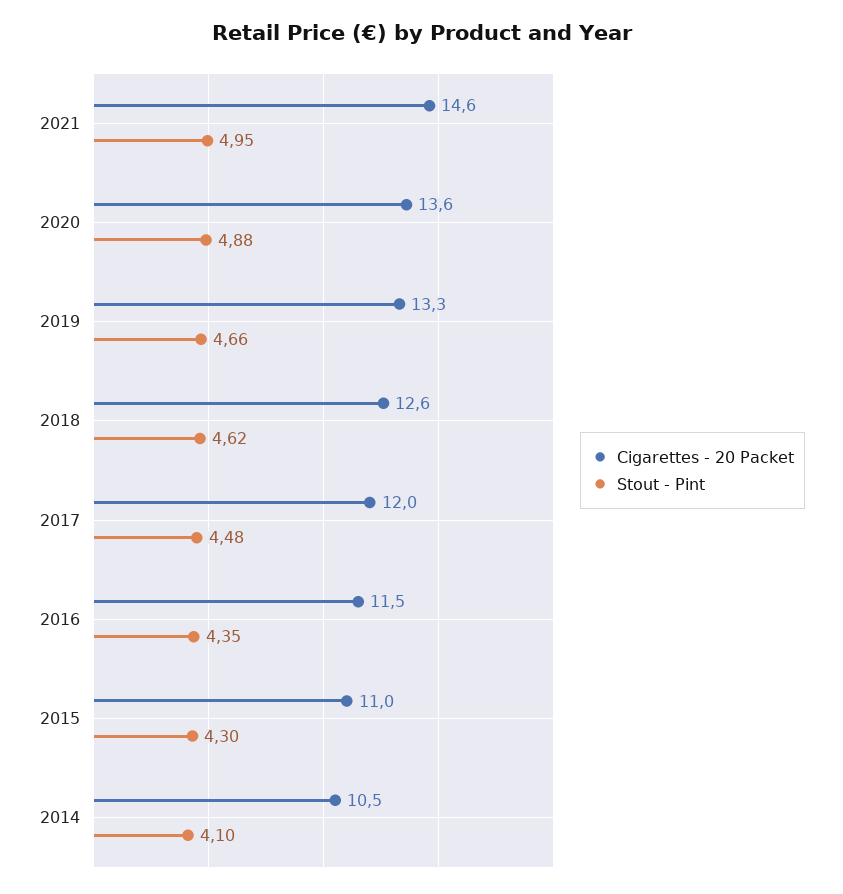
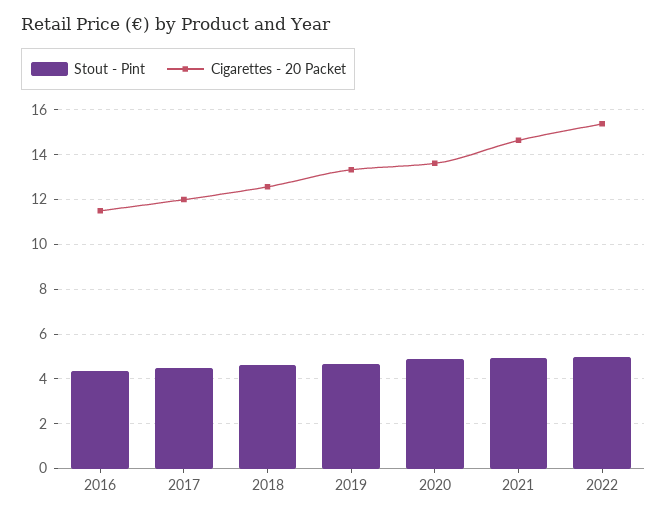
Cigarettes - 20 Packet, 2015: 11 -> none
Stout - Pint, 2015: 4.3 -> none
Cigarettes - 20 Packet, 2014: 10.5 -> none
Stout - Pint, 2014: 4.1 -> none
Stout - Pint, 2022: none -> 5
Cigarettes - 20 Packet, 2022: none -> 15.5

